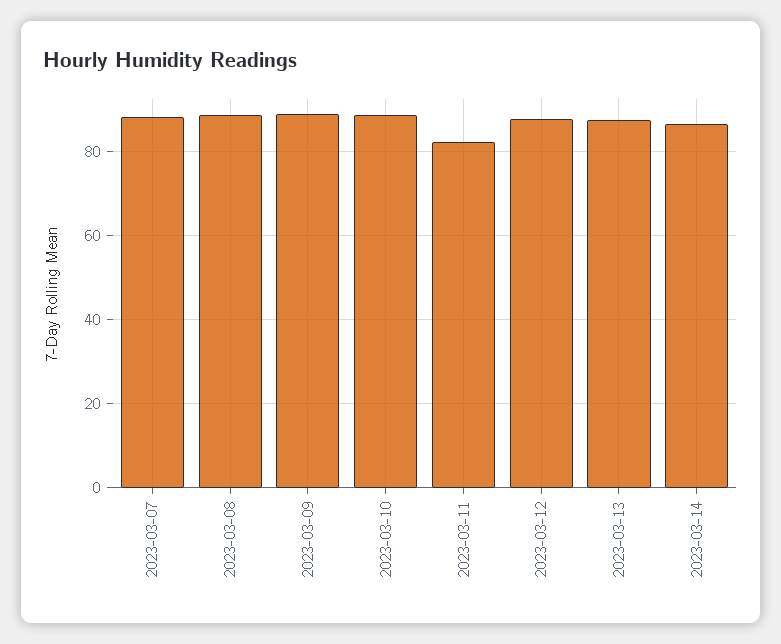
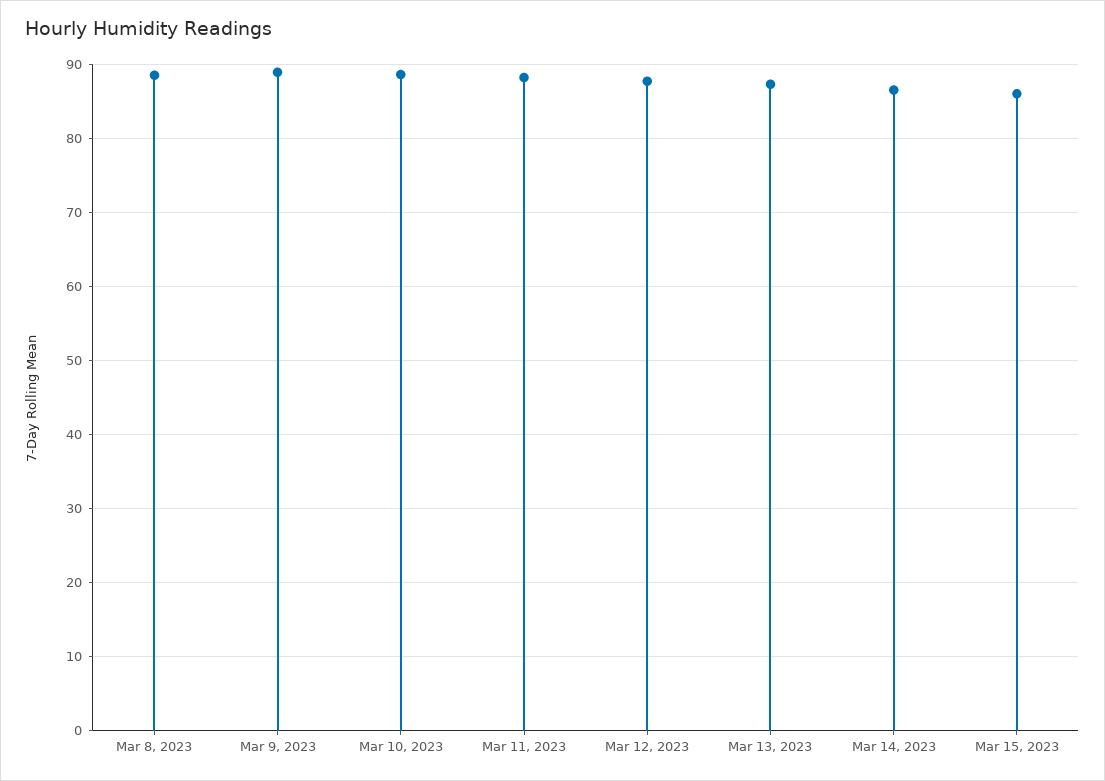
2023-03-07: 88 -> none
2023-03-11: 82 -> 88
Mar 15, 2023: none -> 86

